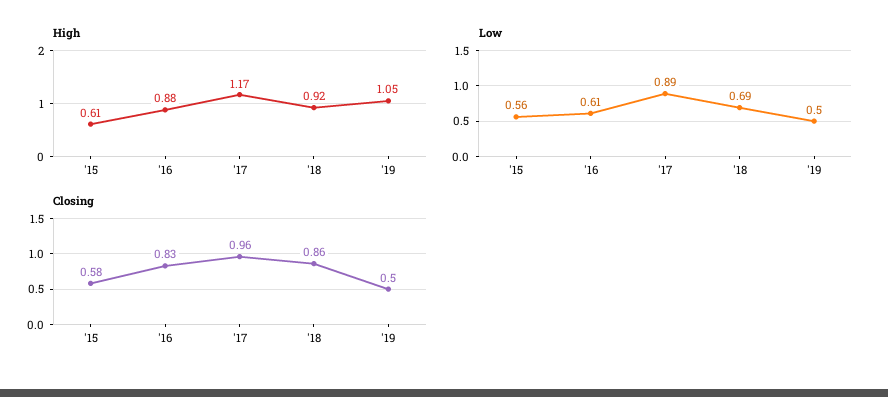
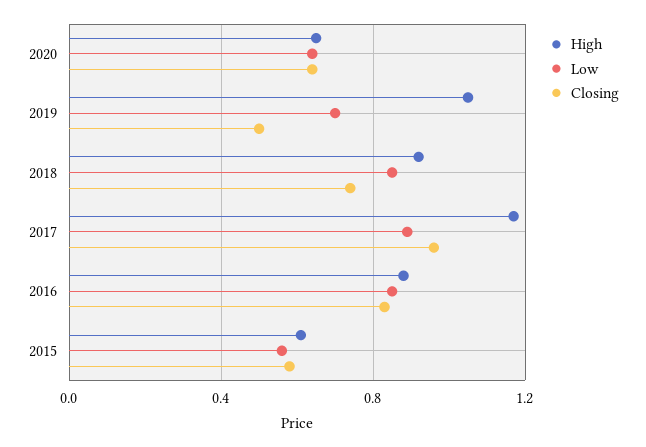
Low, '16: 0.61 -> 0.85
Low, '18: 0.69 -> 0.85
Low, '19: 0.5 -> 0.7
Closing, '18: 0.86 -> 0.75
High, 2020: none -> 0.65
Low, 2020: none -> 0.65
Closing, 2020: none -> 0.65

